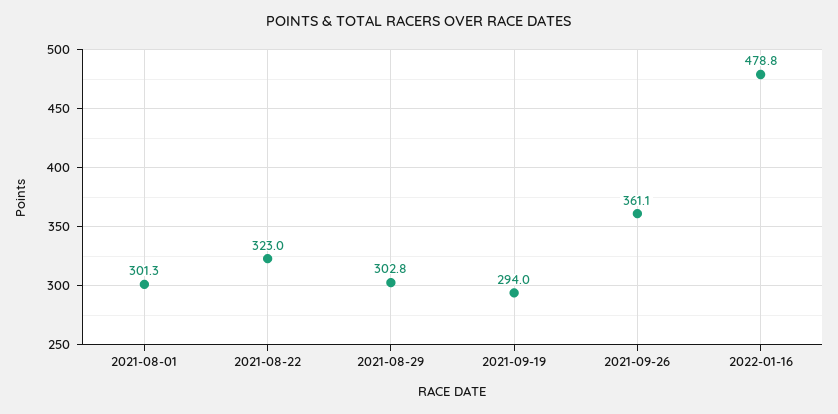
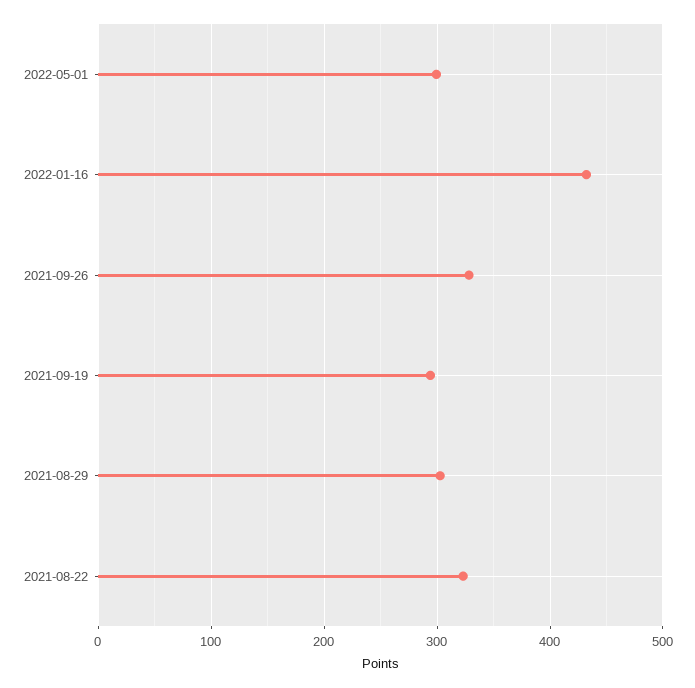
2021-08-01: 301.3 -> none
2021-09-26: 361.1 -> 330
2022-01-16: 478.8 -> 430
2022-05-01: none -> 300

